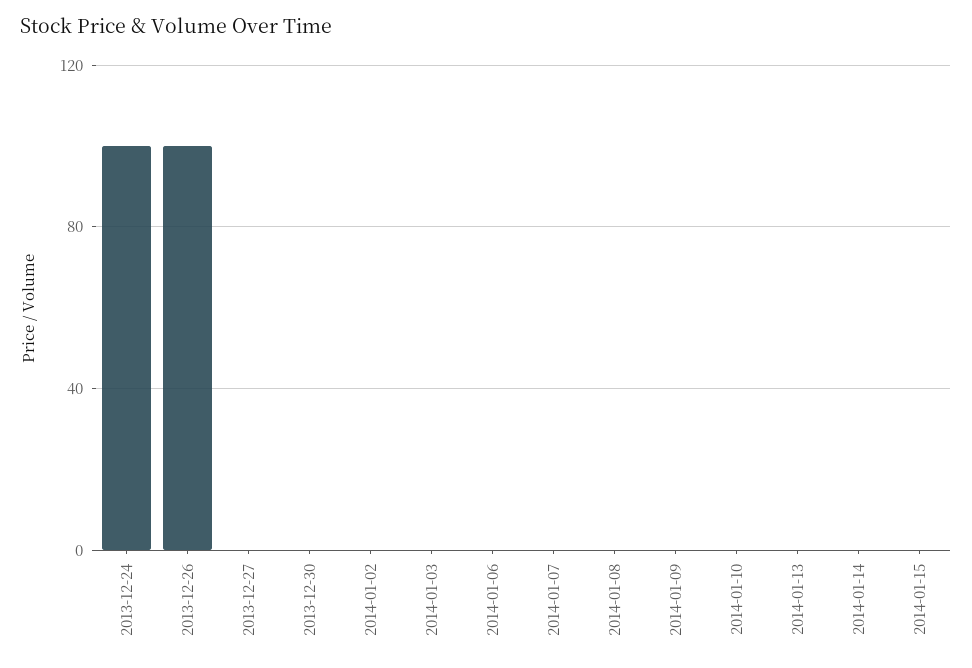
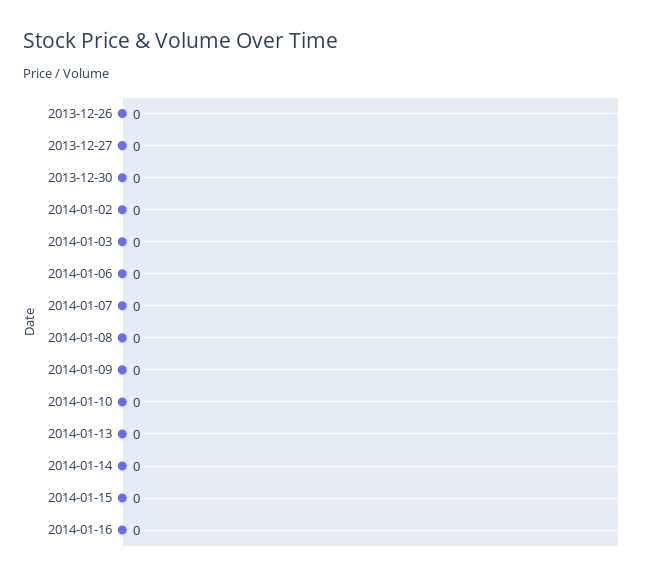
2013-12-24: 100 -> none
2013-12-26: 100 -> 0
2014-01-16: none -> 0

